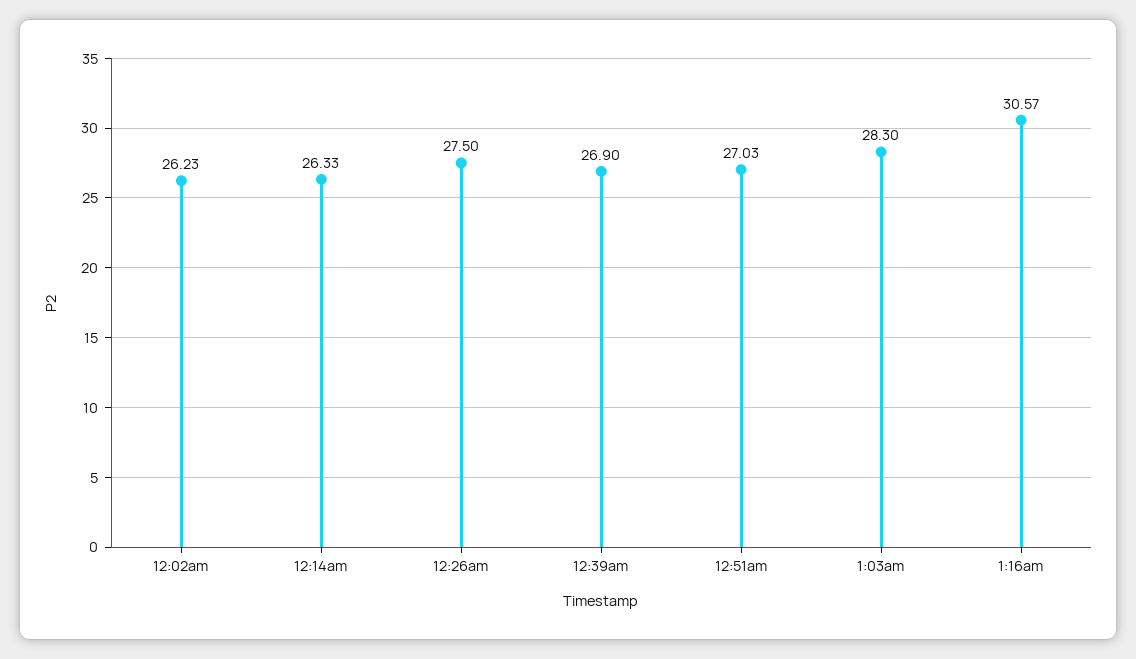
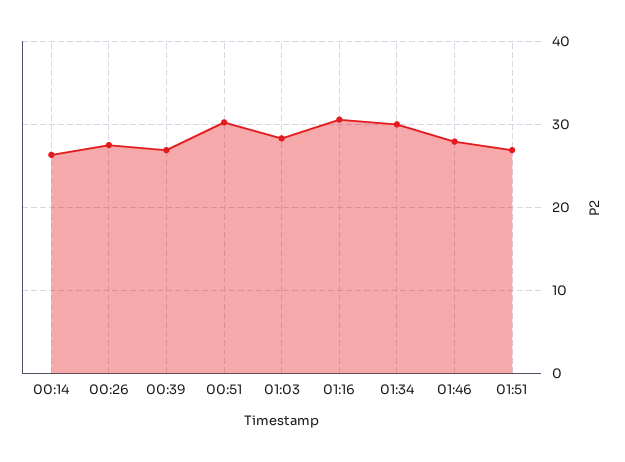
12:02am: 26.23 -> none
12:51am: 27.03 -> 30
01:34: none -> 30
01:46: none -> 28
01:51: none -> 27

